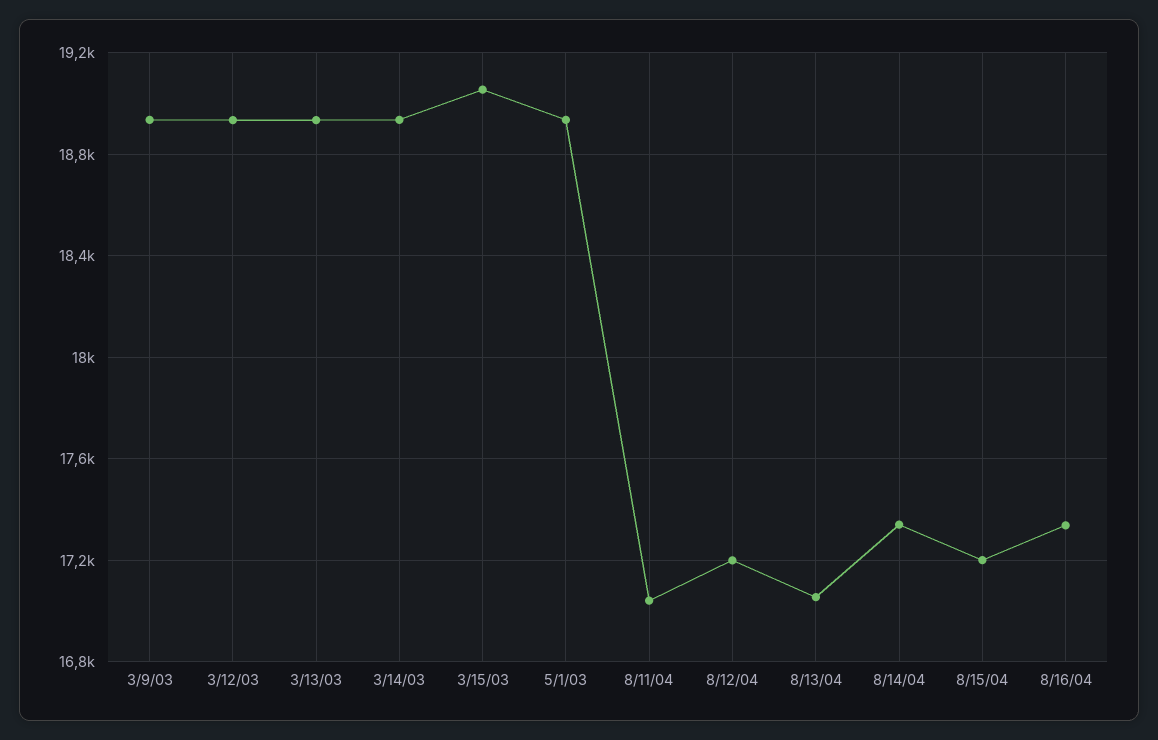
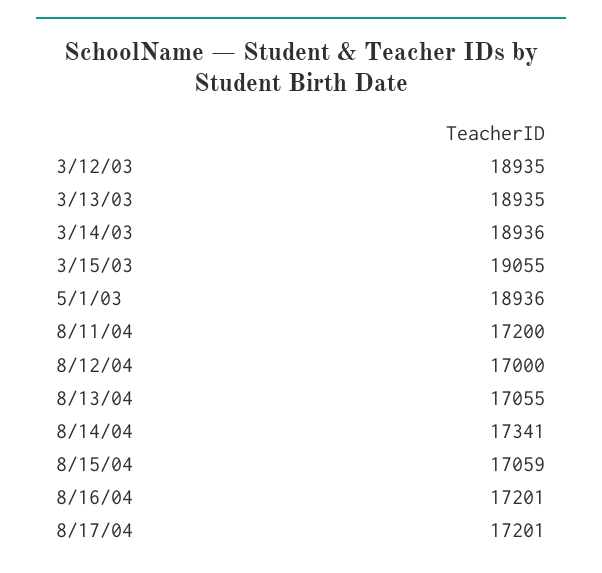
3/9/03: 18950 -> none
8/11/04: 17050 -> 17200
8/12/04: 17200 -> 17000
8/15/04: 17200 -> 17059
8/16/04: 17350 -> 17201
8/17/04: none -> 17201

